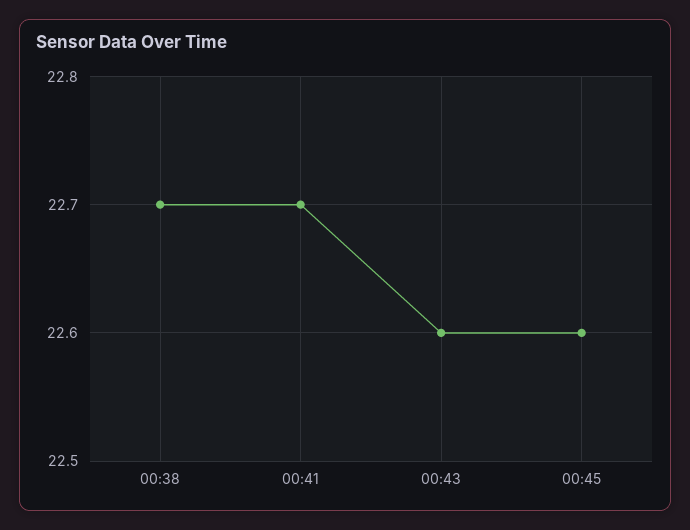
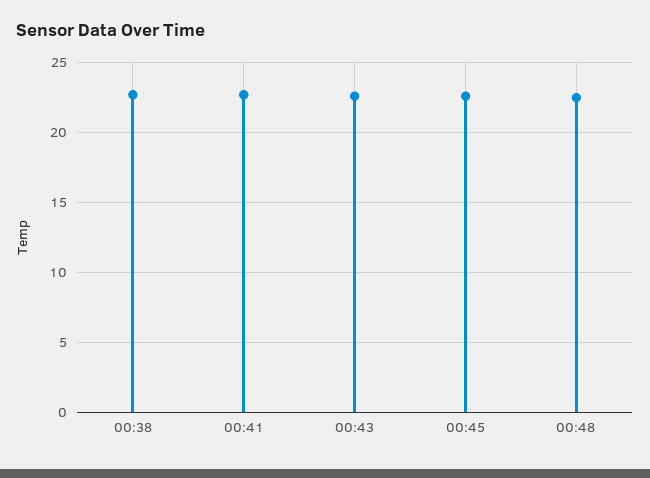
00:48: none -> 22.5

